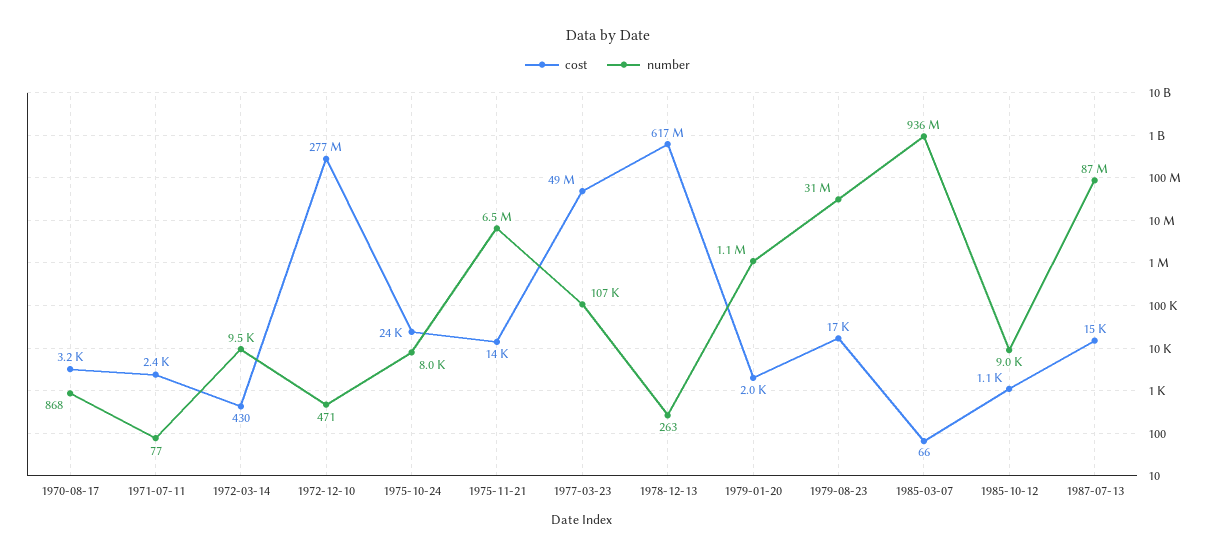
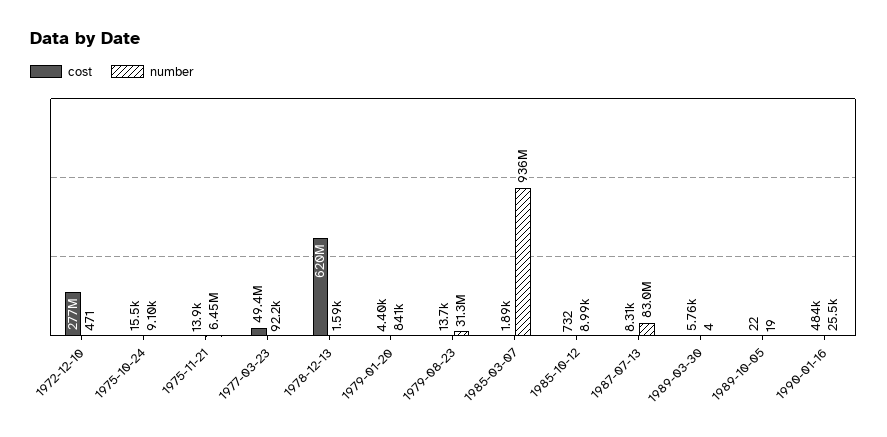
cost, 1970-08-17: 3200 -> none
number, 1970-08-17: 868 -> none
cost, 1971-07-11: 2400 -> none
number, 1971-07-11: 77 -> none
cost, 1972-03-14: 430 -> none
number, 1972-03-14: 9500 -> none
cost, 1975-10-24: 24000 -> 15500
number, 1975-10-24: 8000 -> 9100
number, 1977-03-23: 107000 -> 92200
cost, 1978-12-13: 617000000 -> 620000000
number, 1978-12-13: 263 -> 1590
cost, 1979-01-20: 2000 -> 4400
number, 1979-01-20: 1100000 -> 841000
cost, 1979-08-23: 17000 -> 13700
cost, 1985-03-07: 66 -> 1890
cost, 1985-10-12: 1100 -> 732
cost, 1987-07-13: 15000 -> 8310
number, 1987-07-13: 87000000 -> 83000000
cost, 1989-03-30: none -> 5760
number, 1989-03-30: none -> 4
cost, 1989-10-05: none -> 22
number, 1989-10-05: none -> 19
cost, 1990-01-16: none -> 484000
number, 1990-01-16: none -> 25500

